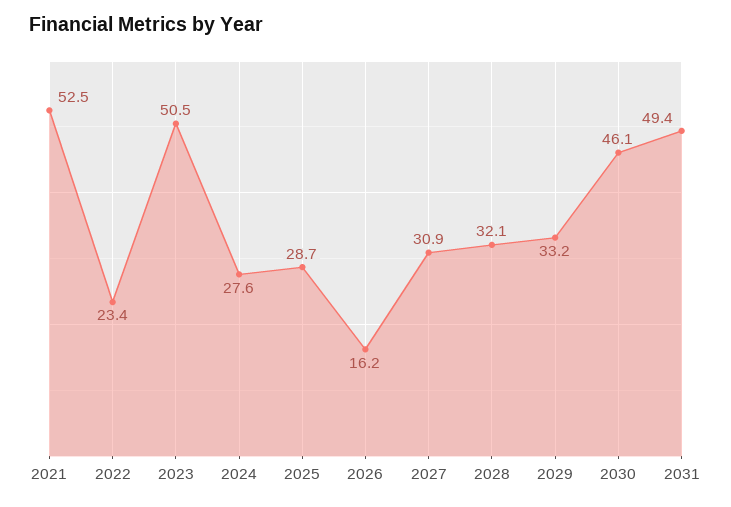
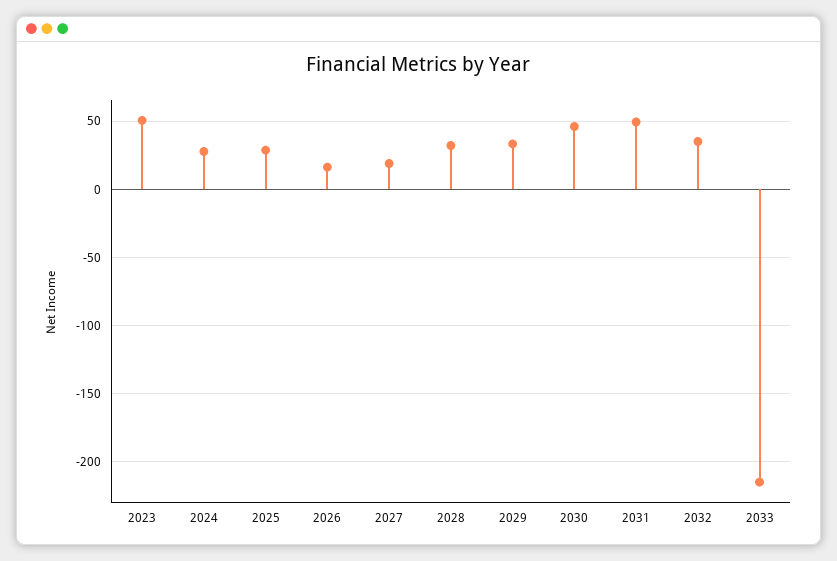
2021: 52.5 -> none
2022: 23.4 -> none
2027: 30.9 -> 20
2032: none -> 35
2033: none -> -215

